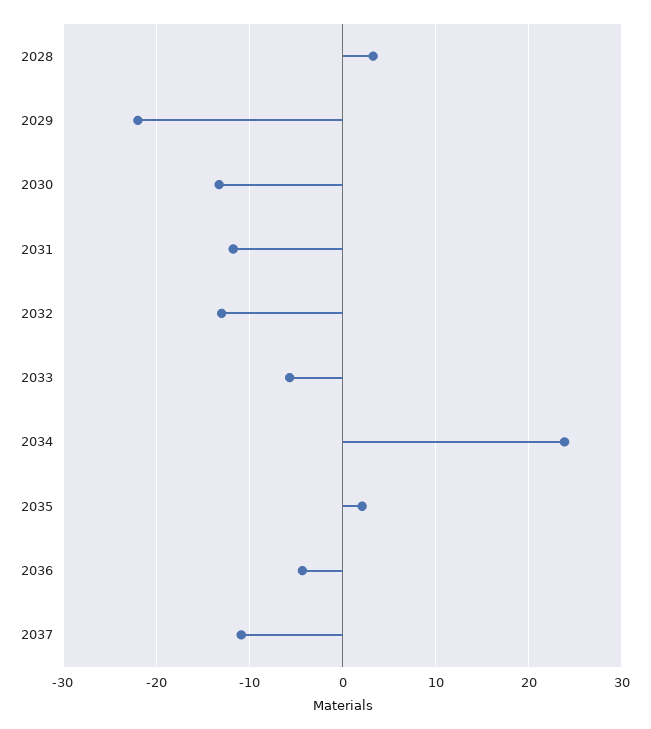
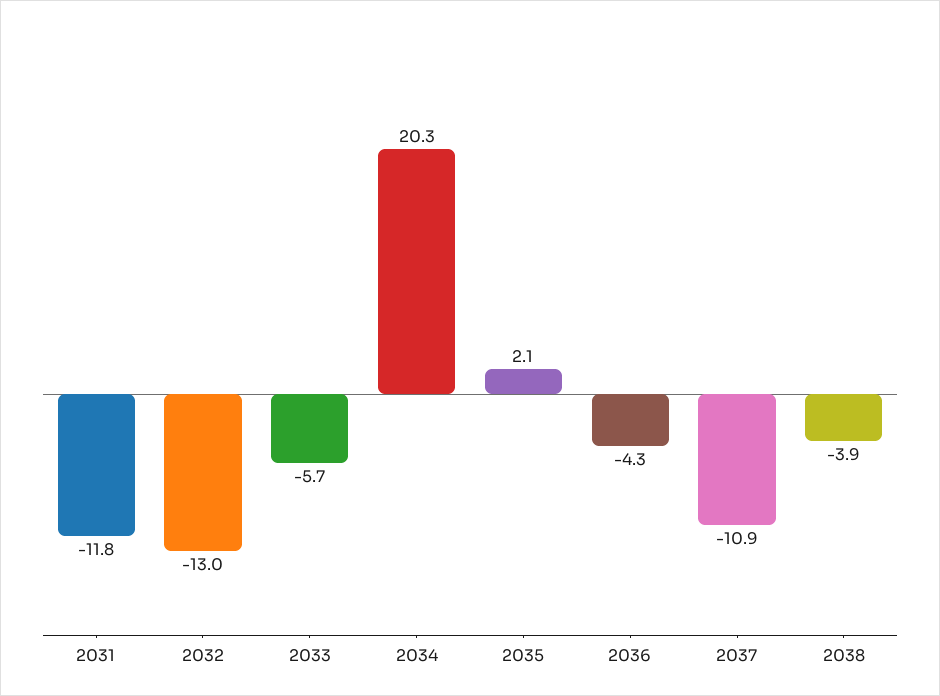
2028: 3 -> none
2029: -22 -> none
2030: -13 -> none
2034: 24 -> 20.3
2038: none -> -3.9

